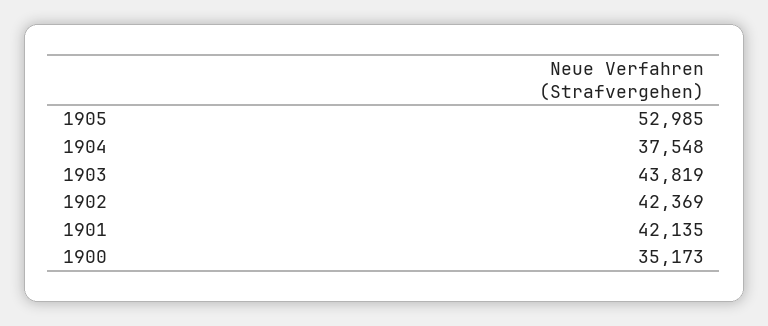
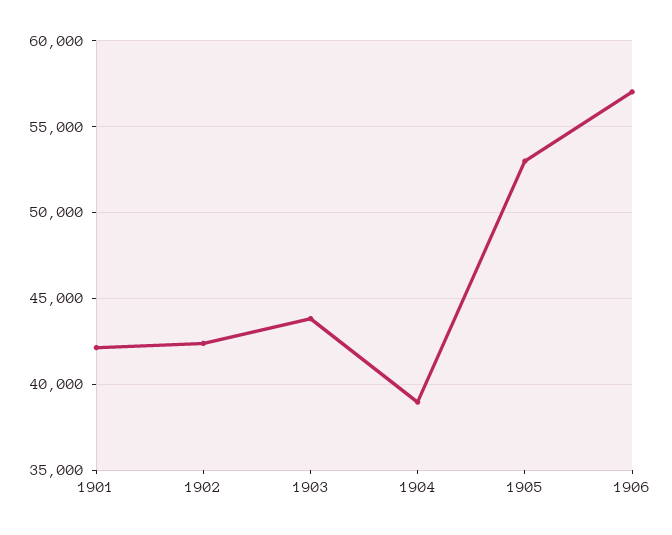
1904: 37548 -> 39000
1900: 35173 -> none
1906: none -> 57000

